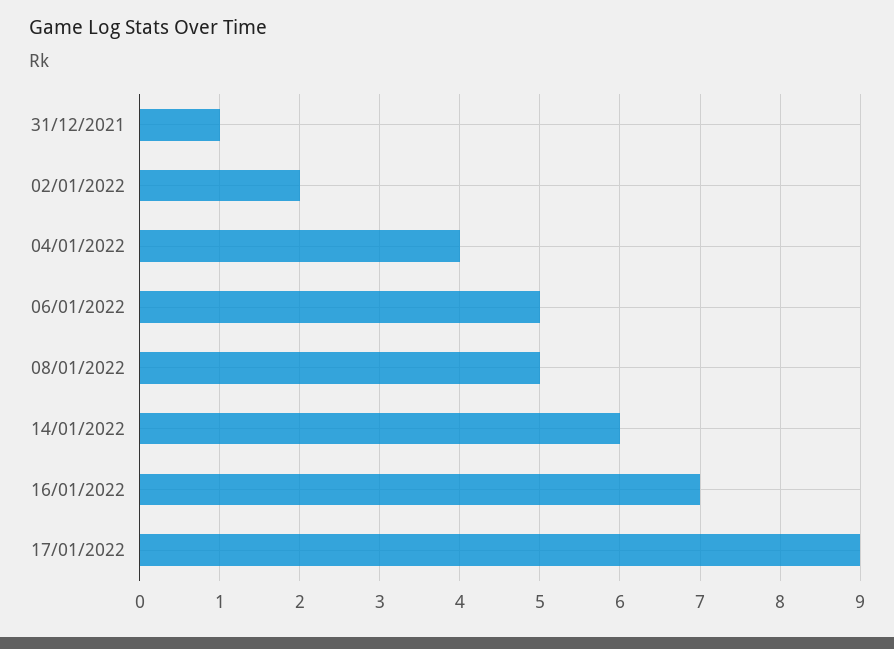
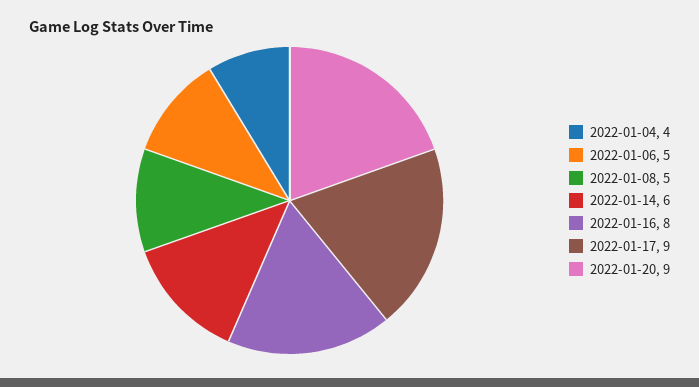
31/12/2021: 1 -> none
02/01/2022: 2 -> none
16/01/2022: 7 -> 8
2022-01-20: none -> 9

